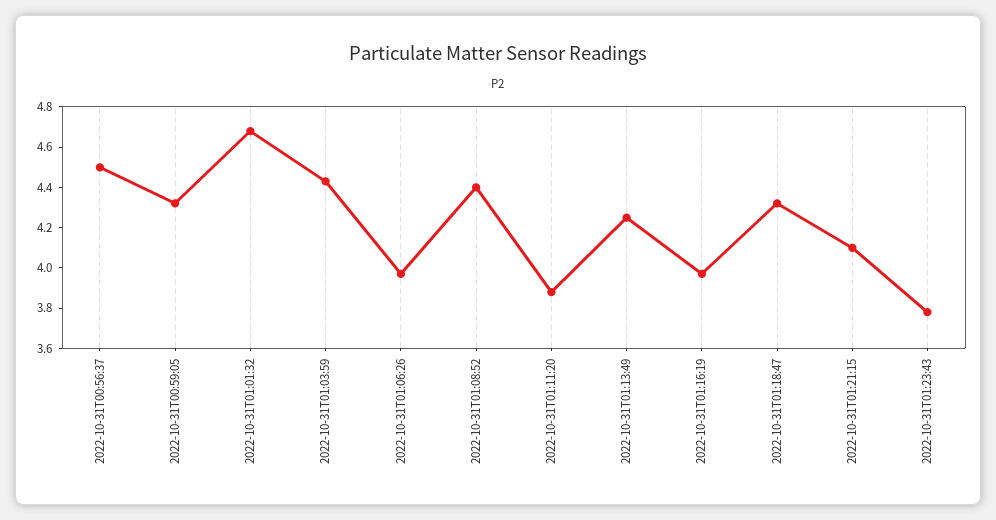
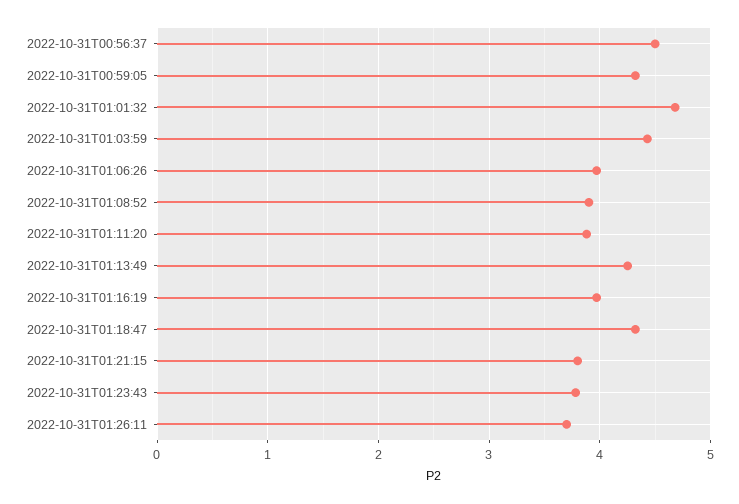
2022-10-31T01:08:52: 4.4 -> 3.9
2022-10-31T01:21:15: 4.1 -> 3.8
2022-10-31T01:26:11: none -> 3.7

